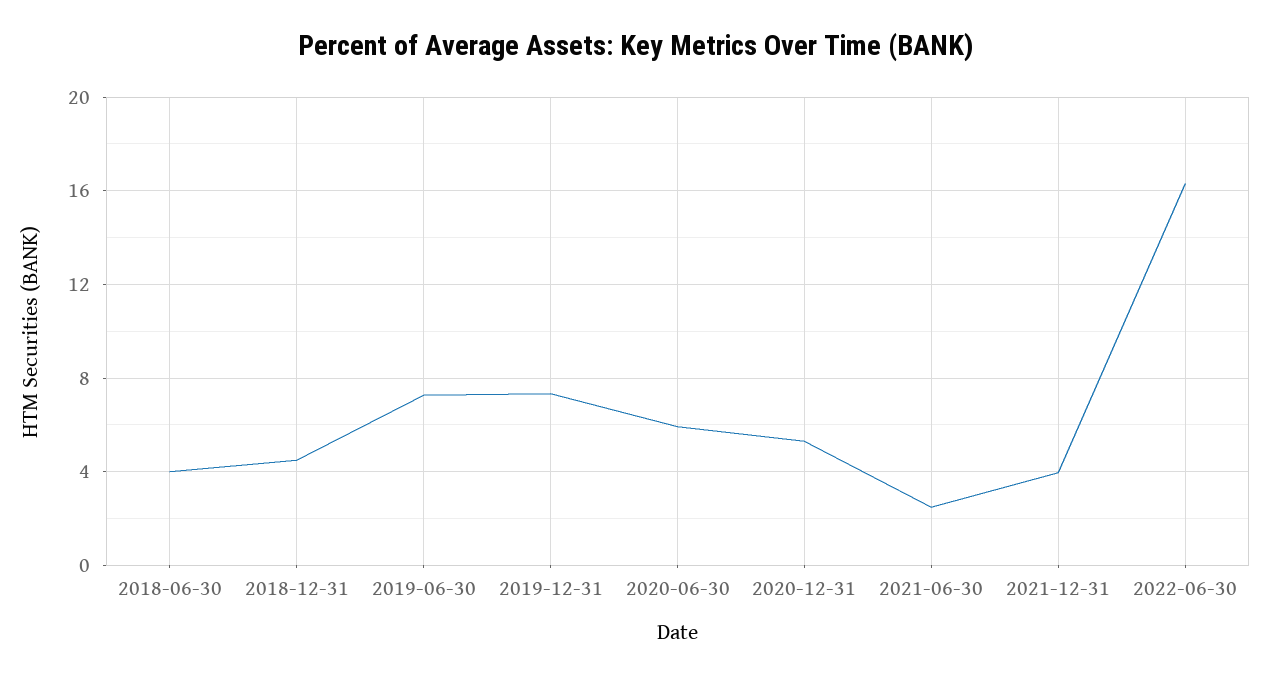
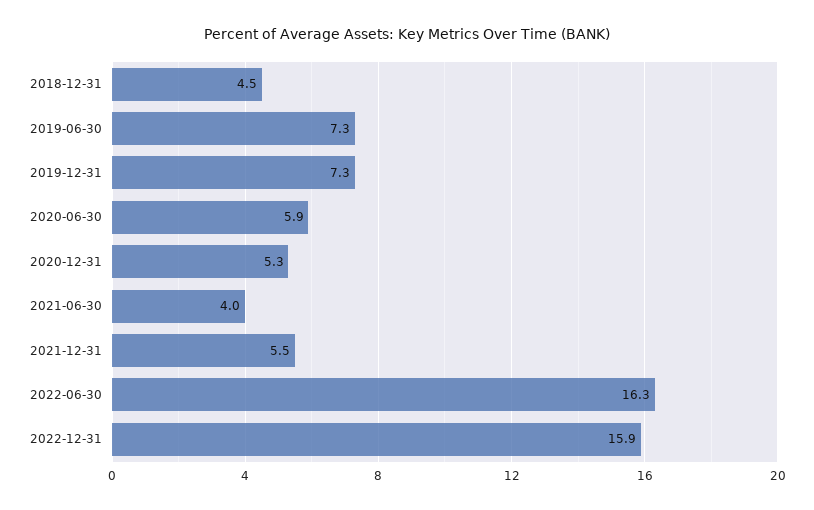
2018-06-30: 4 -> none
2021-06-30: 2.5 -> 4
2021-12-31: 4 -> 5.5
2022-12-31: none -> 15.9

